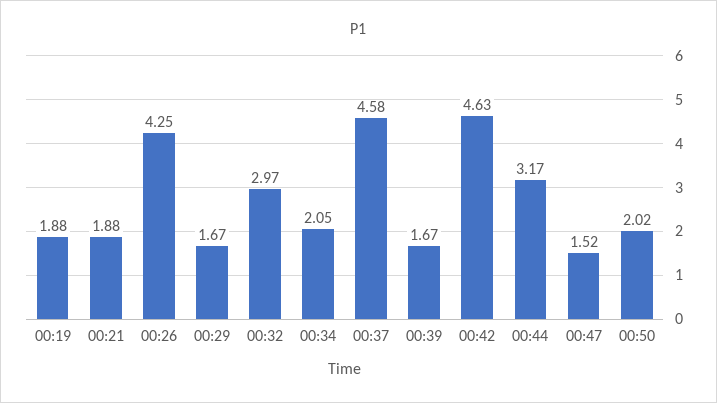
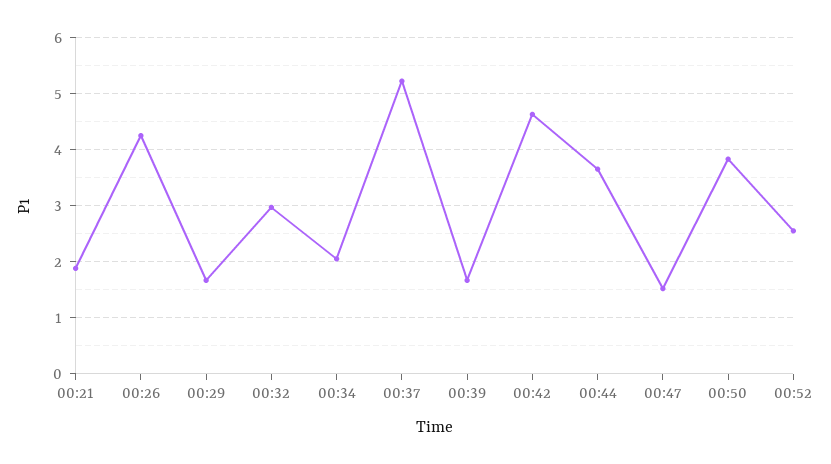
00:19: 1.88 -> none
00:37: 4.58 -> 5.2
00:44: 3.17 -> 3.6
00:50: 2.02 -> 3.8
00:52: none -> 2.6

